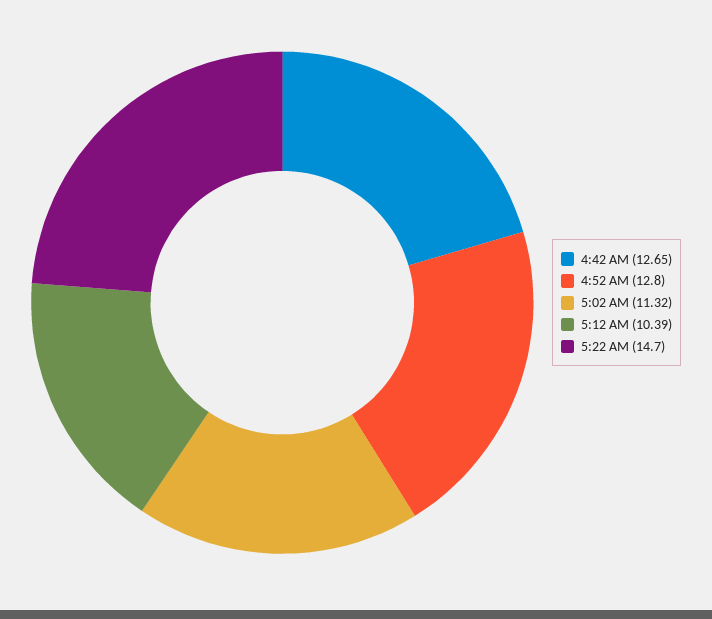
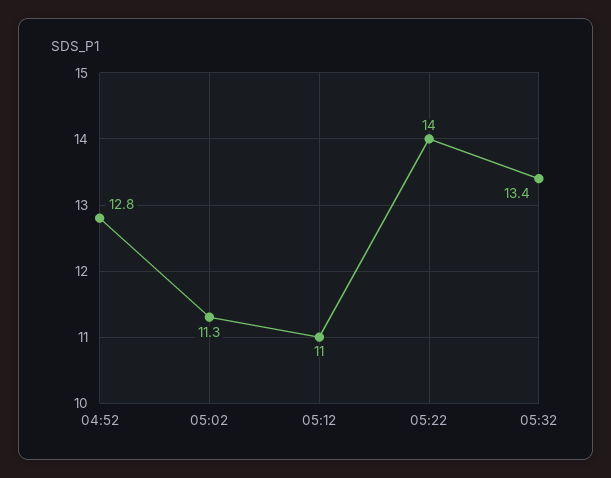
4:42 AM: 12.65 -> none
5:12 AM: 10.39 -> 11
5:22 AM: 14.7 -> 14
05:32: none -> 13.4

